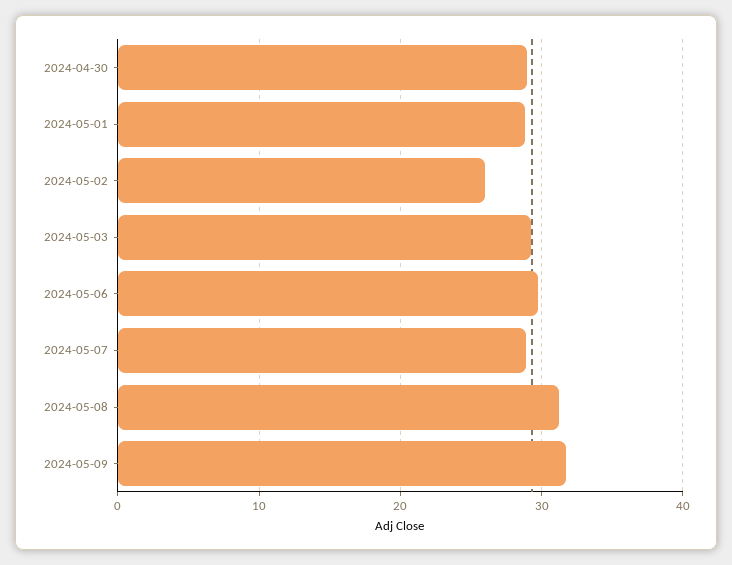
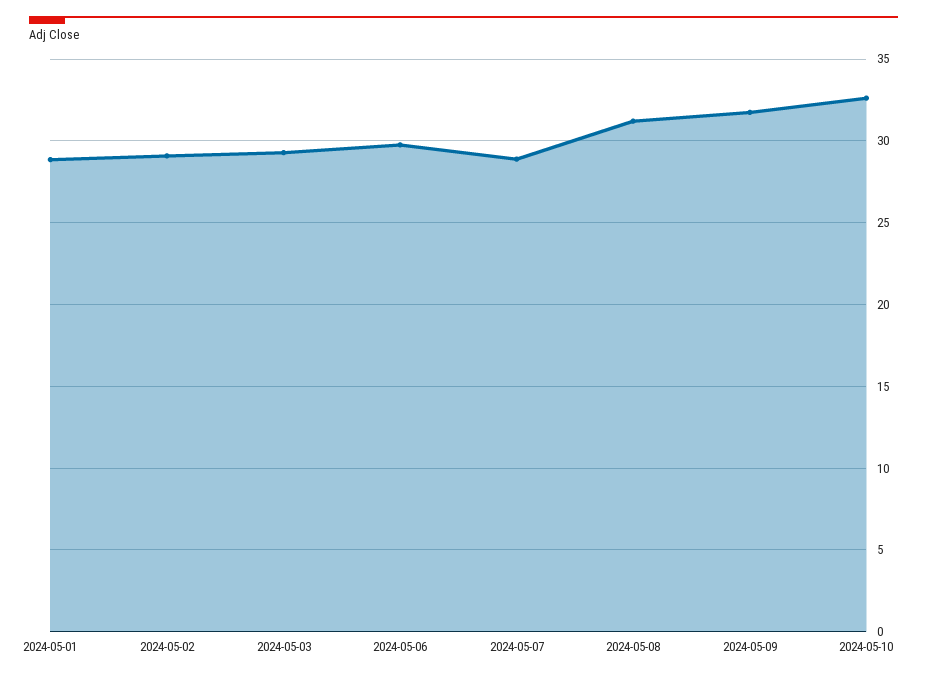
2024-04-30: 29 -> none
2024-05-02: 26 -> 29
2024-05-10: none -> 32.5

